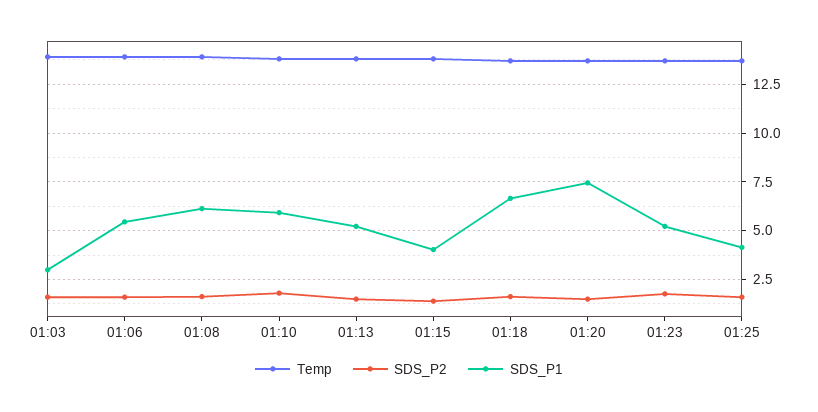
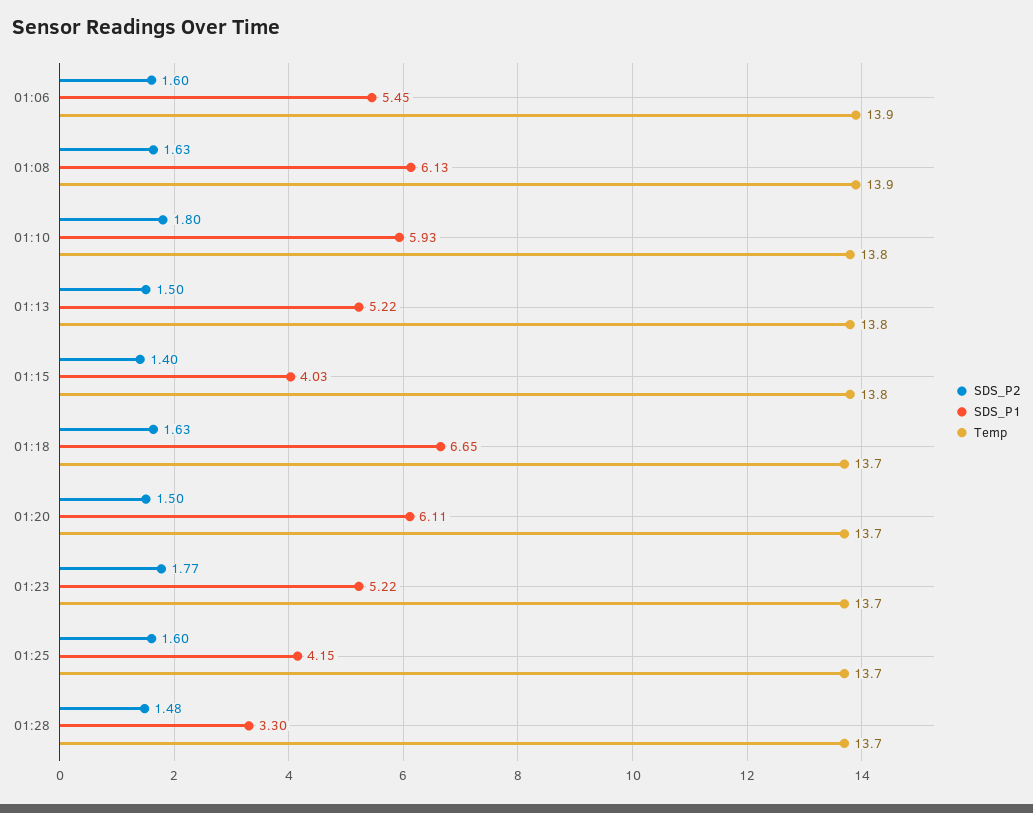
Temp, 01:03: 14 -> none
SDS_P2, 01:03: 1.5 -> none
SDS_P1, 01:03: 3 -> none
SDS_P1, 01:20: 7.5 -> 6.11
SDS_P2, 01:28: none -> 1.48
SDS_P1, 01:28: none -> 3.3
Temp, 01:28: none -> 13.7

